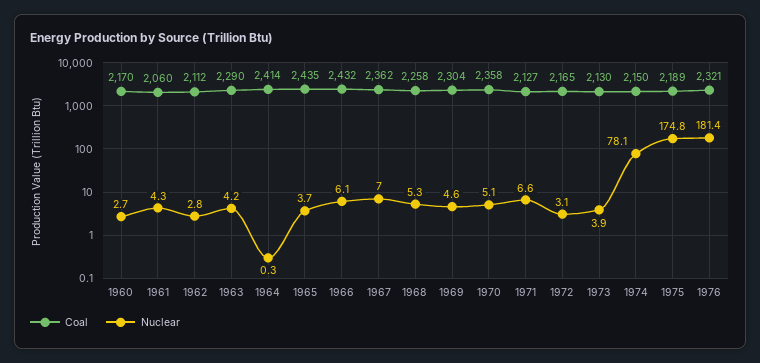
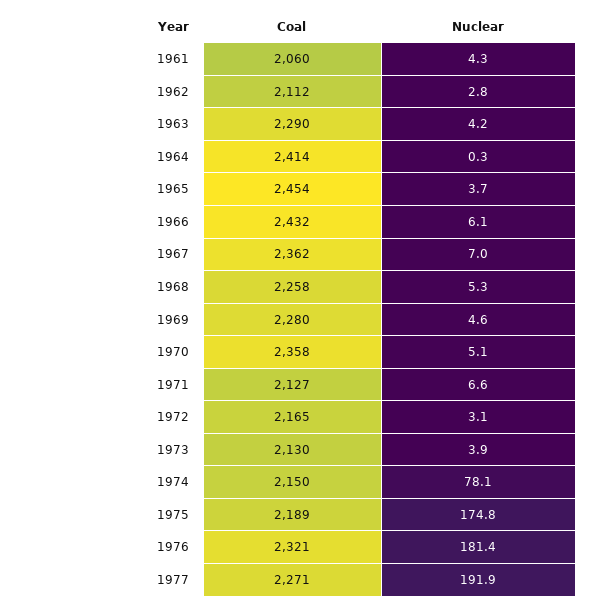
Coal, 1960: 2170 -> none
Nuclear, 1960: 2.7 -> none
Coal, 1965: 2435 -> 2454
Coal, 1969: 2304 -> 2280
Coal, 1977: none -> 2271
Nuclear, 1977: none -> 191.9

